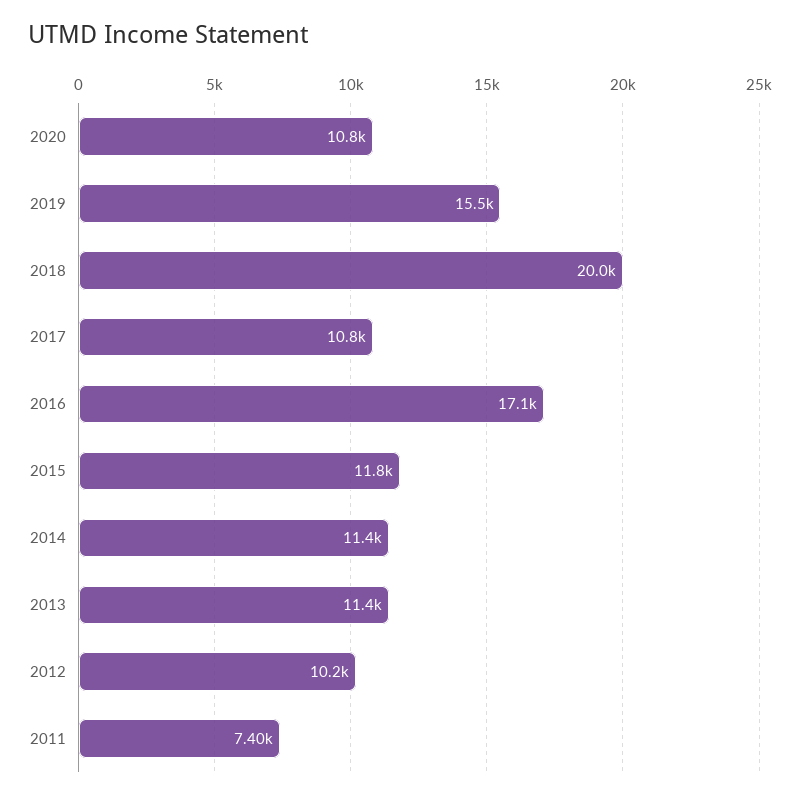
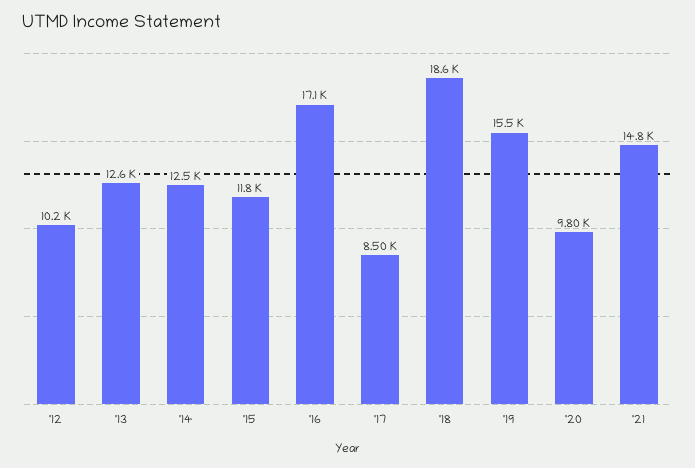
2020: 10800 -> 9800
2018: 20000 -> 18600
2017: 10800 -> 8500
2014: 11400 -> 12500
2013: 11400 -> 12600
2011: 7400 -> none
'21: none -> 14800

